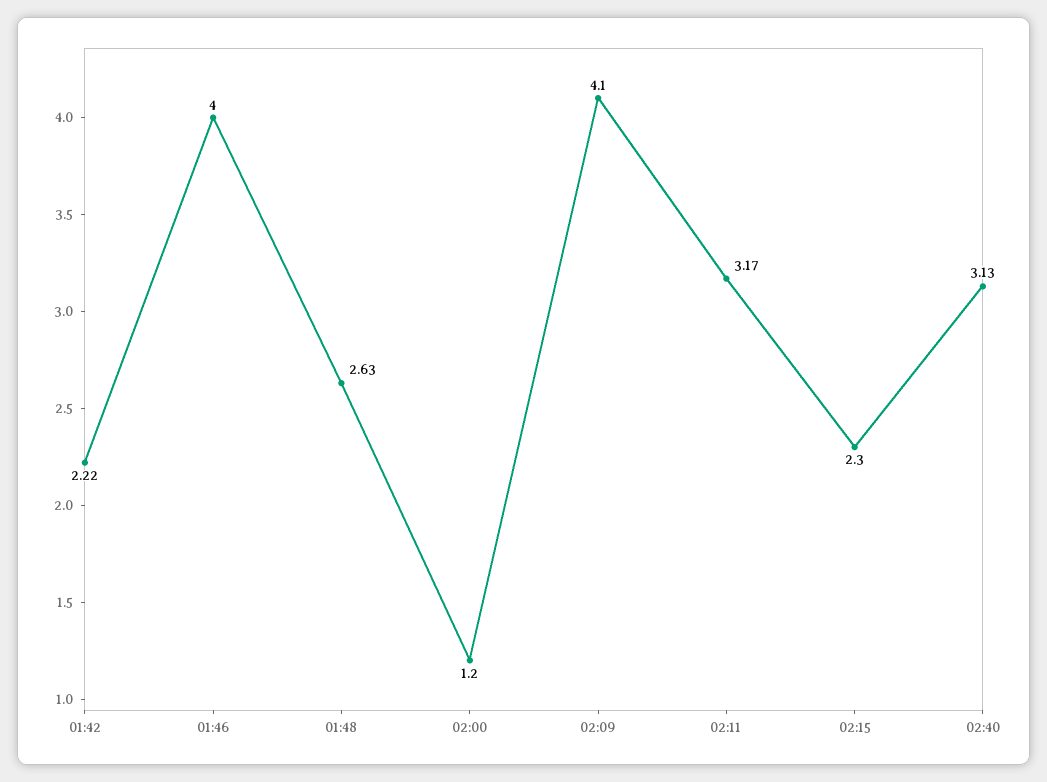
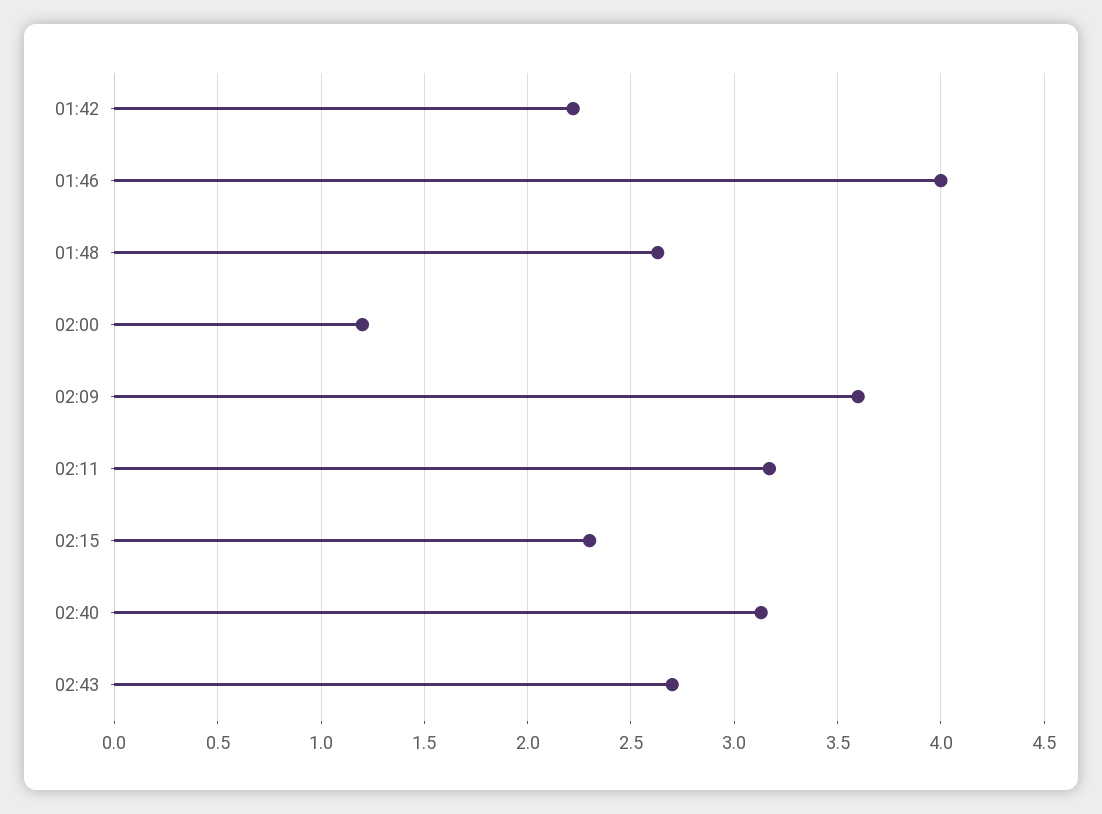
02:09: 4.1 -> 3.6
02:43: none -> 2.7

